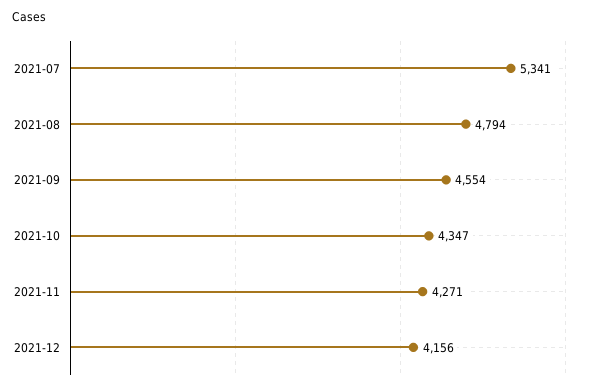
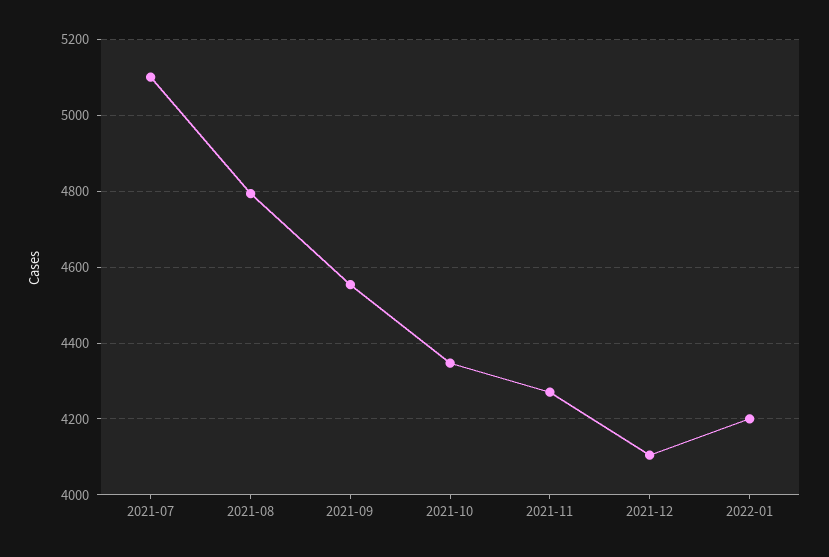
2021-07: 5341 -> 5100
2021-12: 4156 -> 4100
2022-01: none -> 4200

